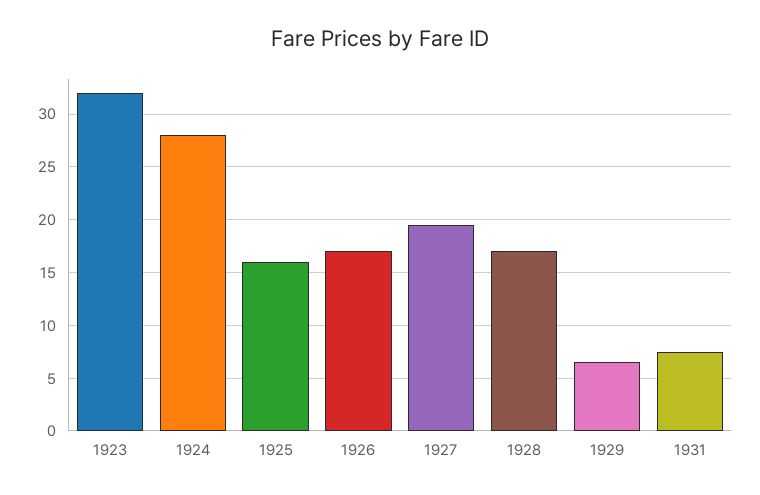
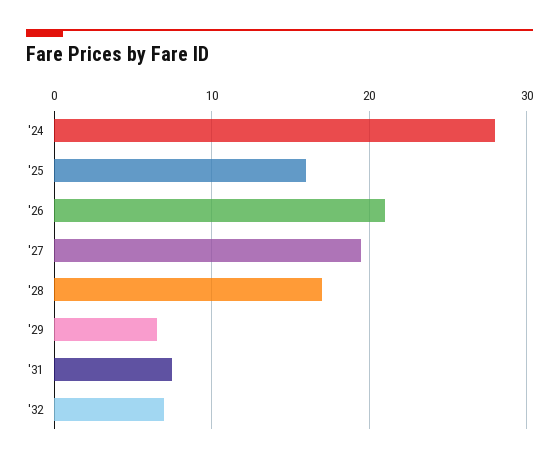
1923: 32 -> none
1926: 17 -> 21
'32: none -> 7

